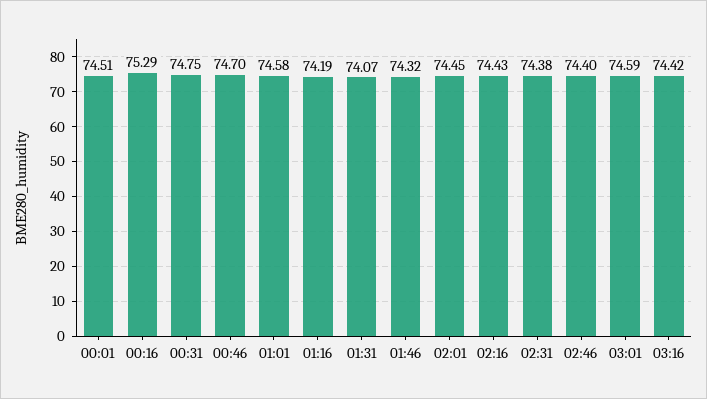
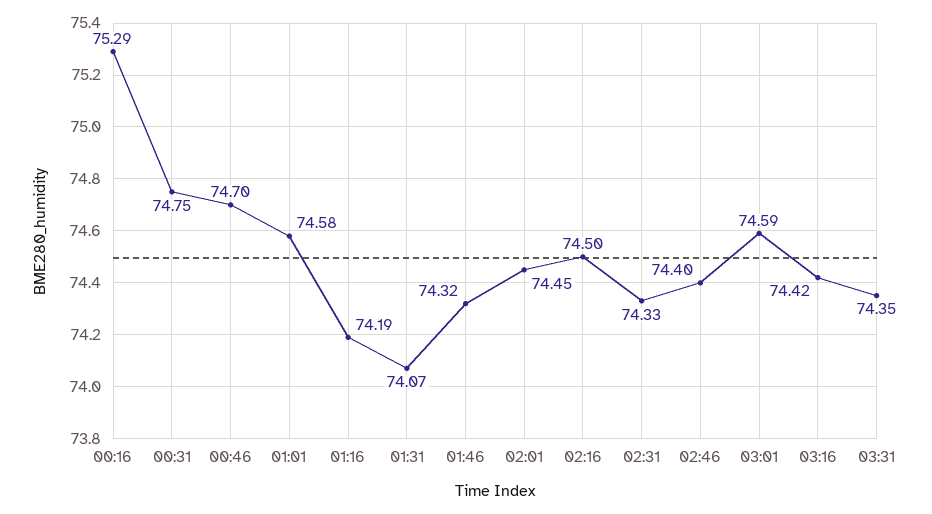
00:01: 74.51 -> none
02:16: 74.43 -> 74.5
02:31: 74.38 -> 74.33
03:31: none -> 74.35

